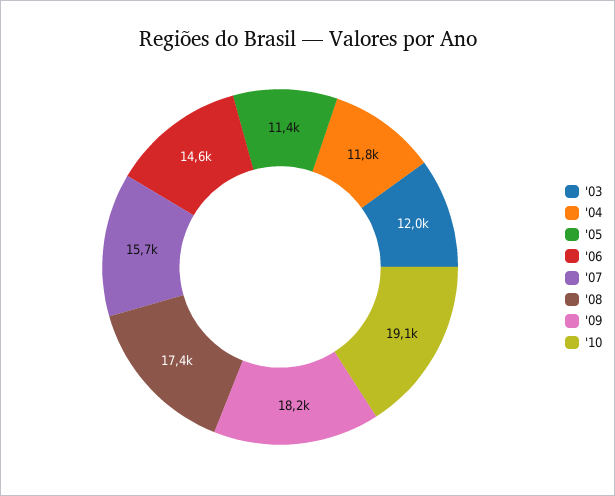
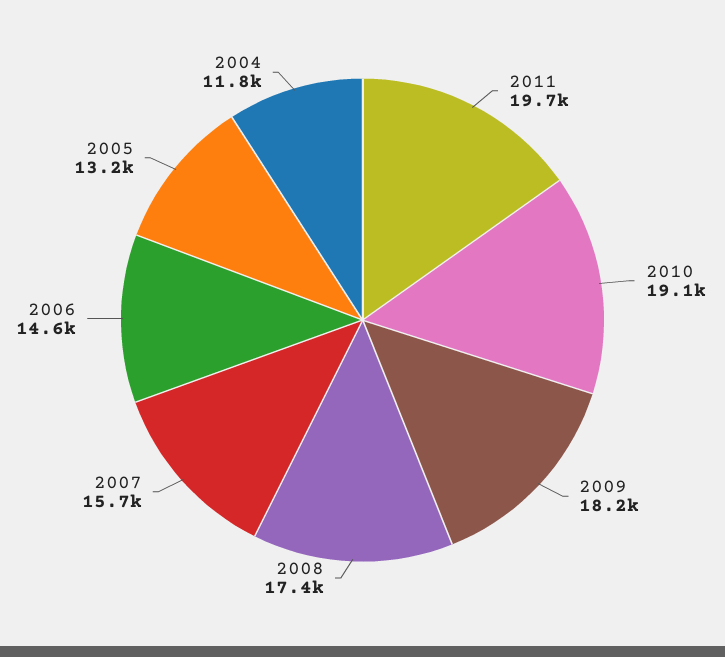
'03: 12000 -> none
'05: 11400 -> 13200
2011: none -> 19700

